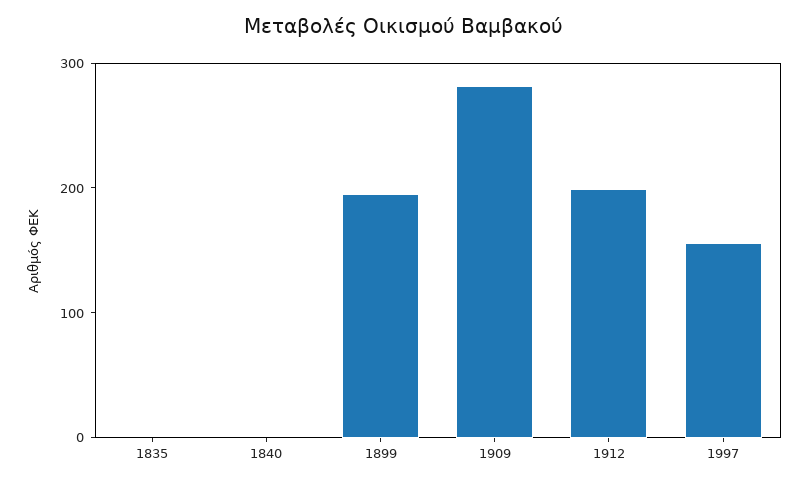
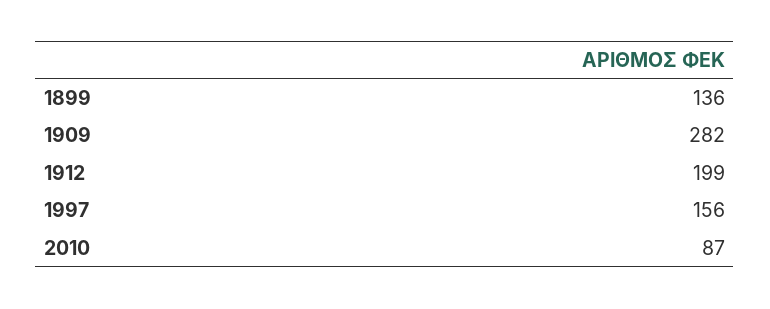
1835: 0 -> none
1840: 0 -> none
1899: 200 -> 136
2010: none -> 87

